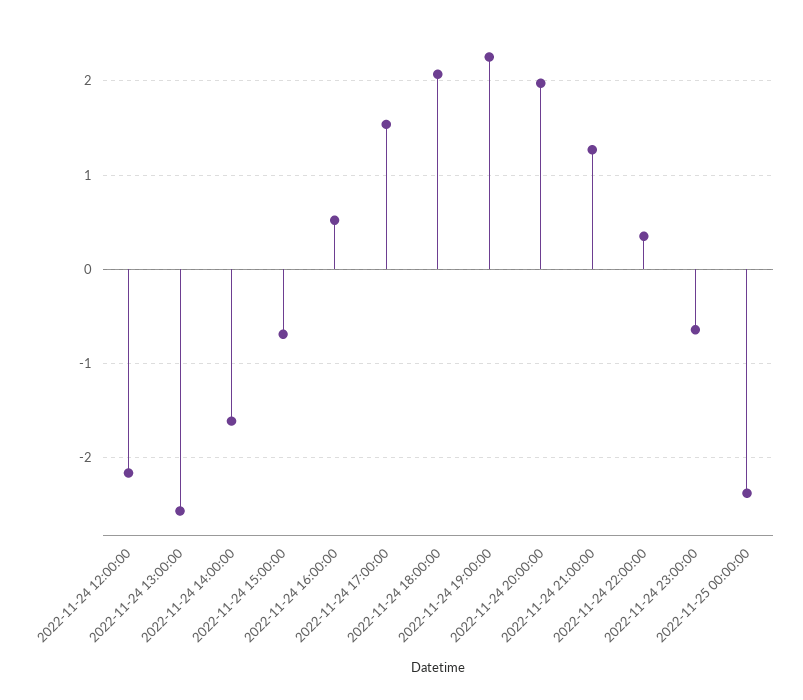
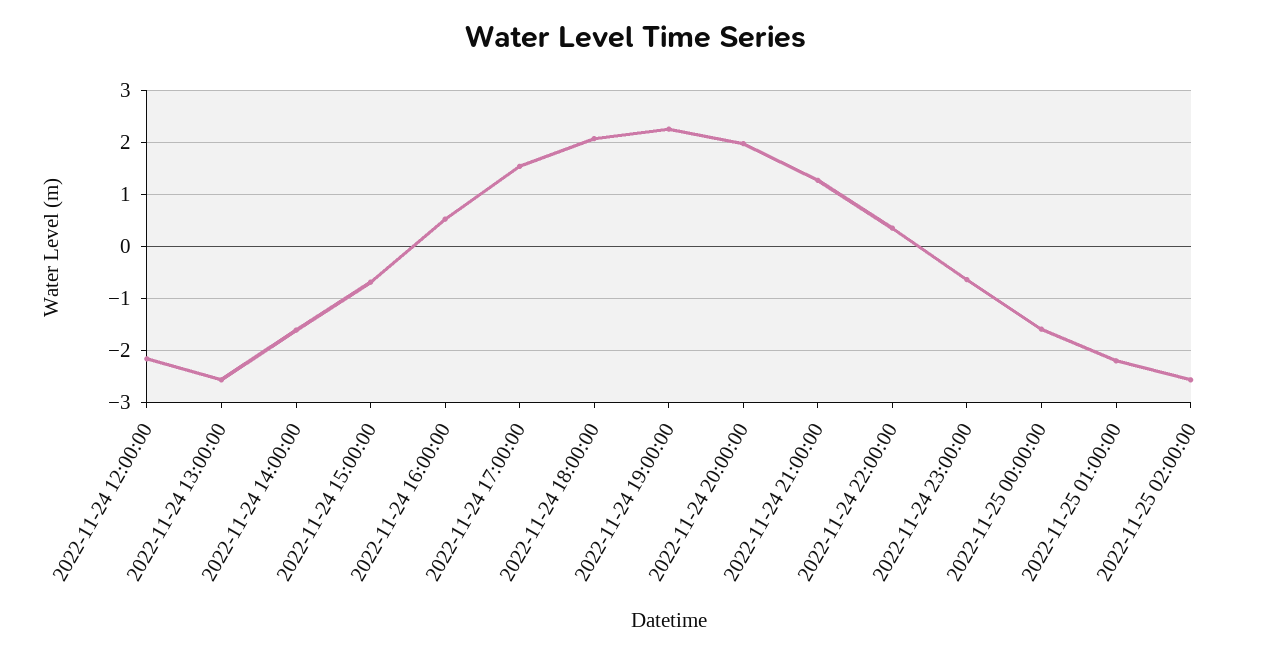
2022-11-25 00:00:00: -2.4 -> -1.6
2022-11-25 01:00:00: none -> -2.2
2022-11-25 02:00:00: none -> -2.6

